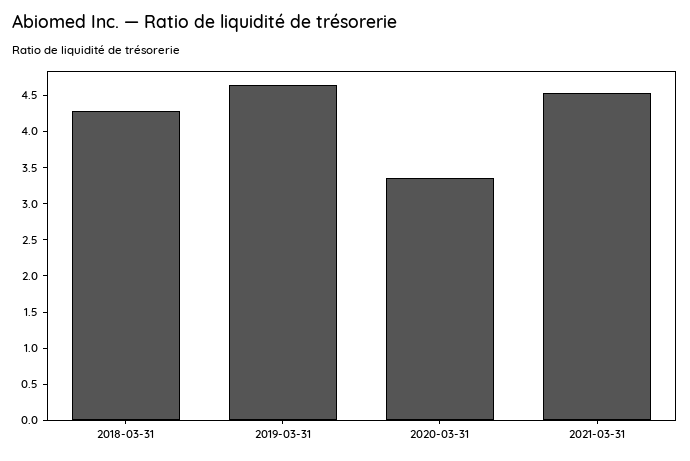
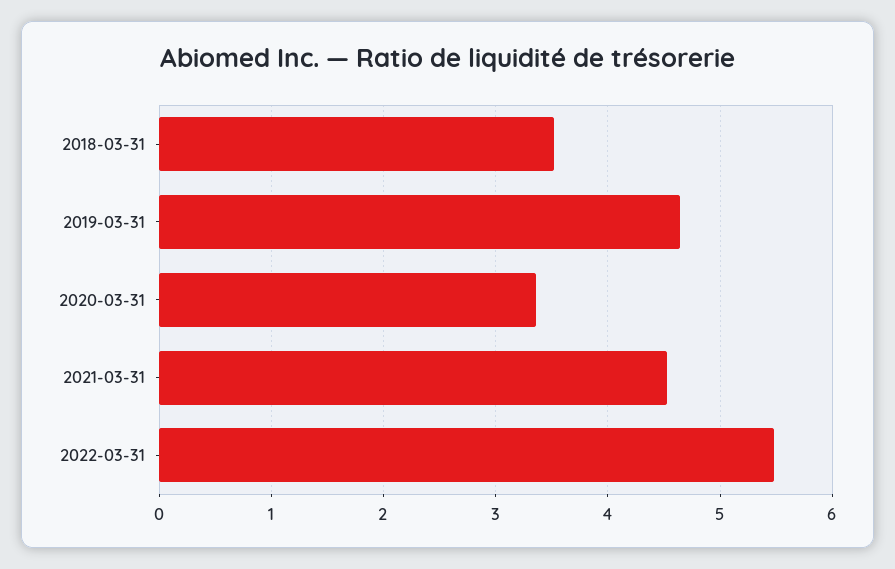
2018-03-31: 4.25 -> 3.5
2022-03-31: none -> 5.5

